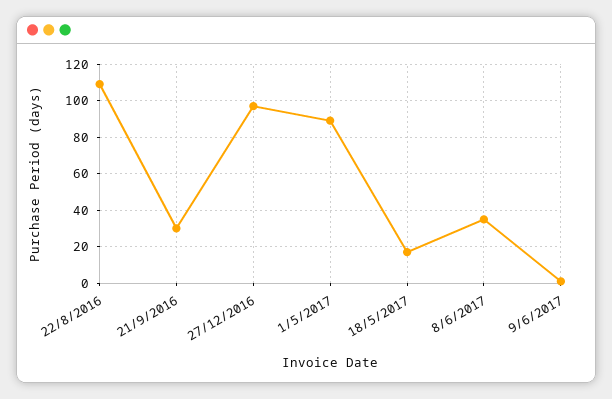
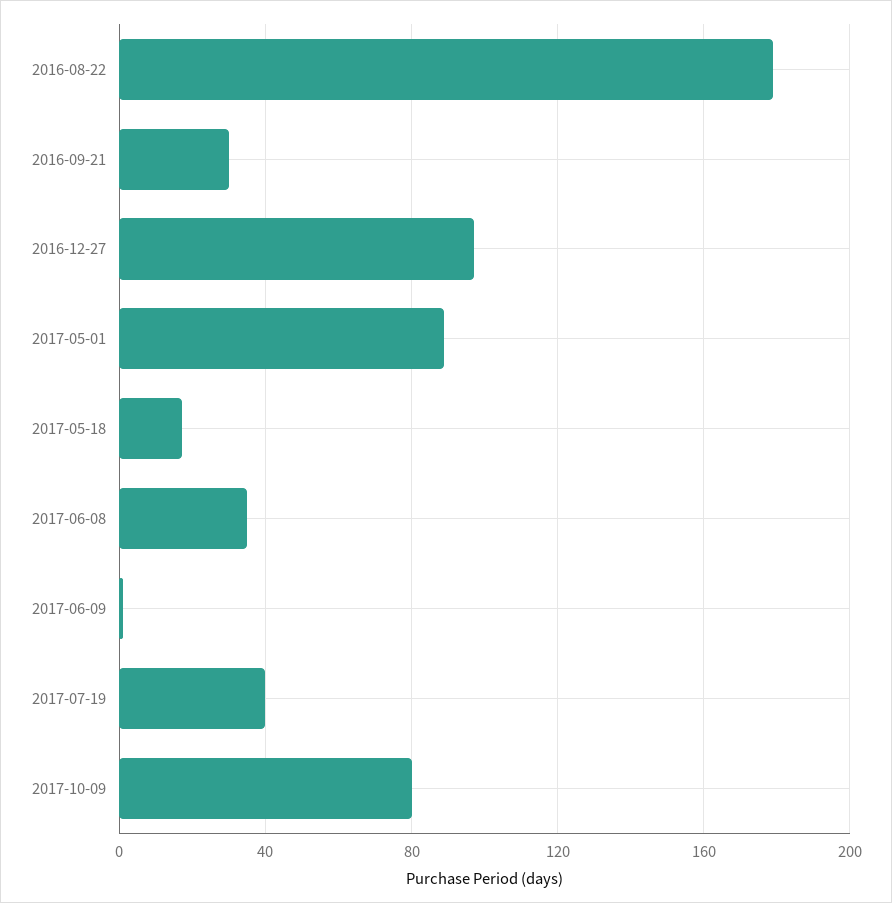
22/8/2016: 110 -> 180
2017-07-19: none -> 40
2017-10-09: none -> 80

